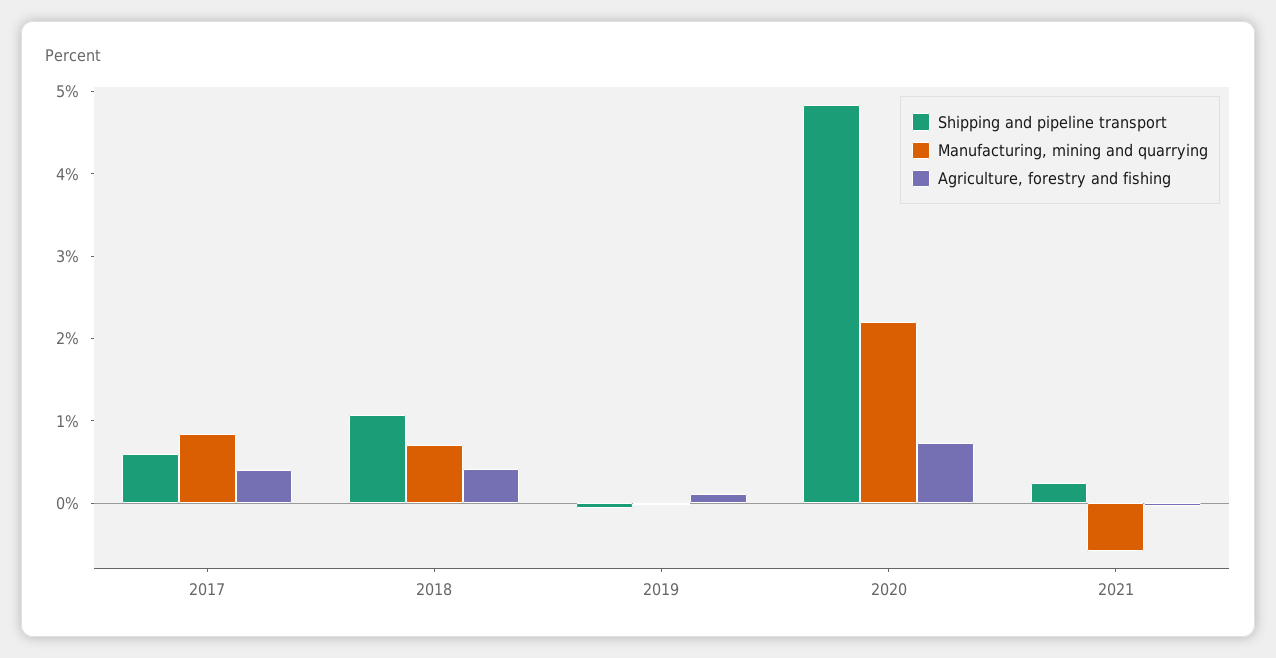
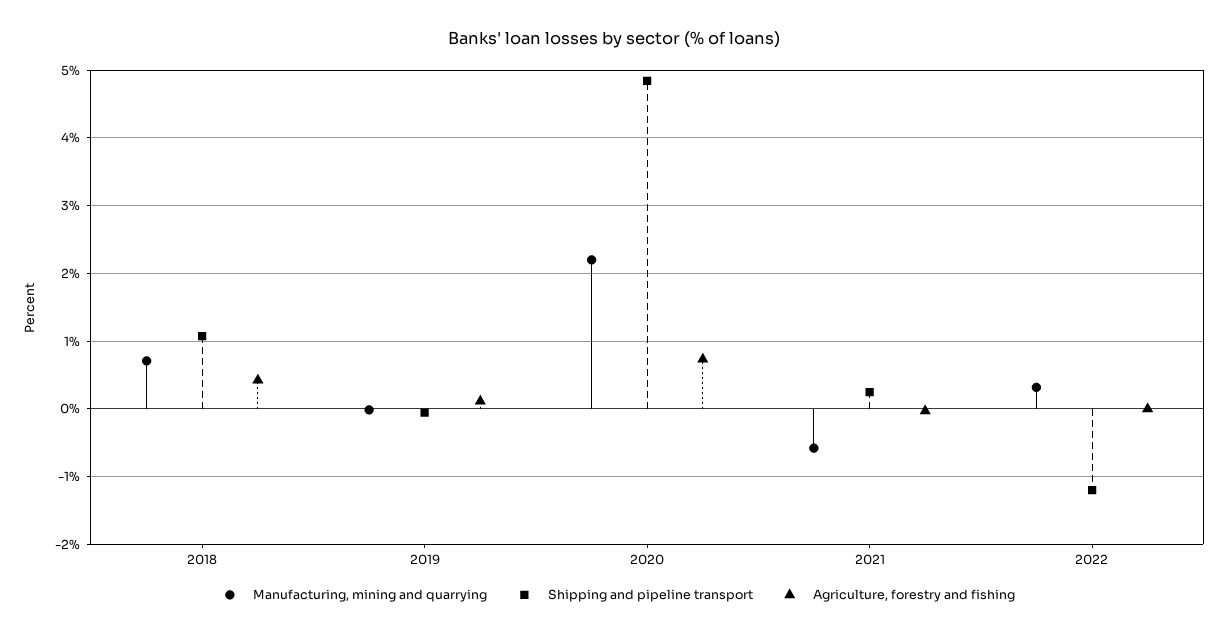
Shipping and pipeline transport, 2017: 0.6 -> none
Manufacturing, mining and quarrying, 2017: 0.8 -> none
Agriculture, forestry and fishing, 2017: 0.4 -> none
Manufacturing, mining and quarrying, 2022: none -> 0.3
Shipping and pipeline transport, 2022: none -> -1.2
Agriculture, forestry and fishing, 2022: none -> 0

